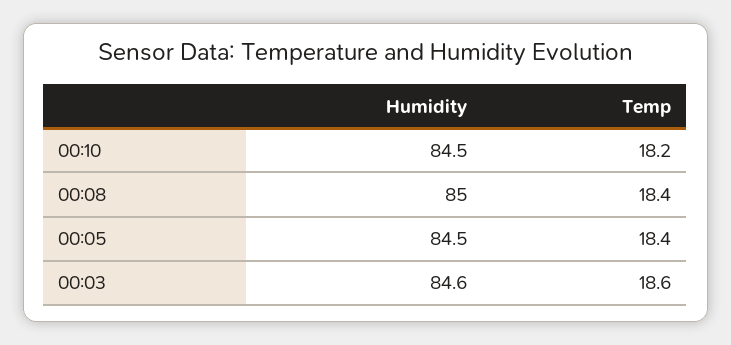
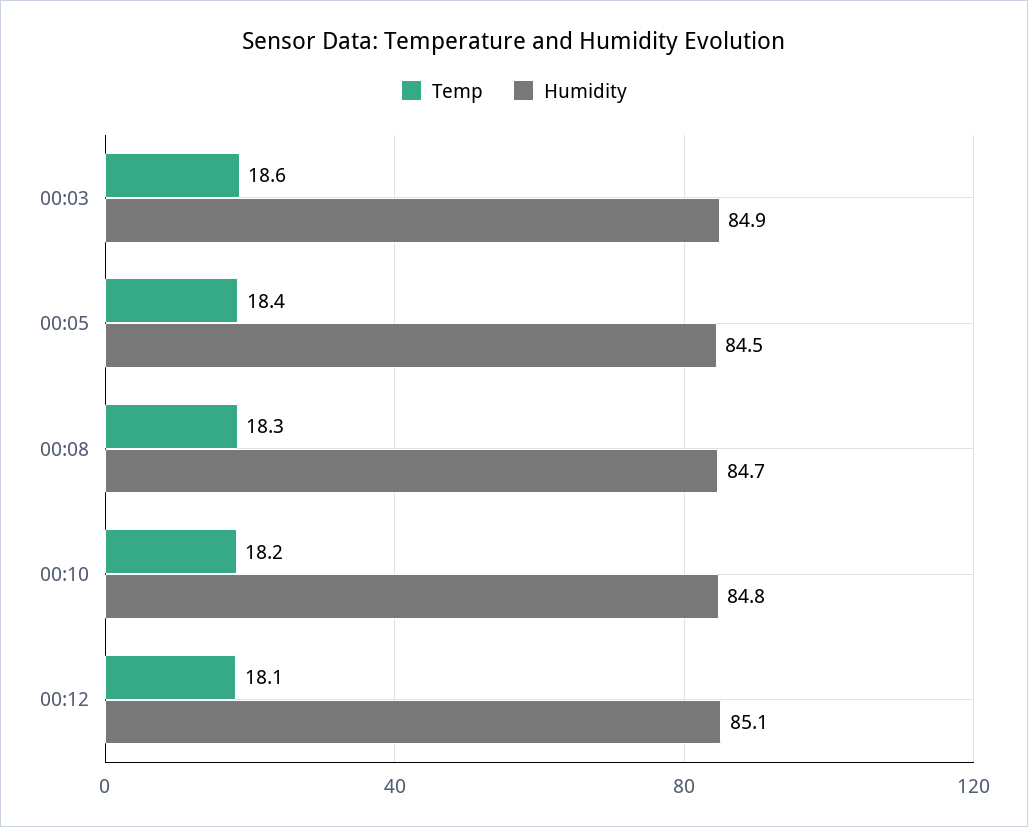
Humidity, 00:10: 84.5 -> 84.8
Humidity, 00:08: 85 -> 84.7
Temp, 00:08: 18.4 -> 18.3
Humidity, 00:03: 84.6 -> 84.9
Temp, 00:12: none -> 18.1
Humidity, 00:12: none -> 85.1

